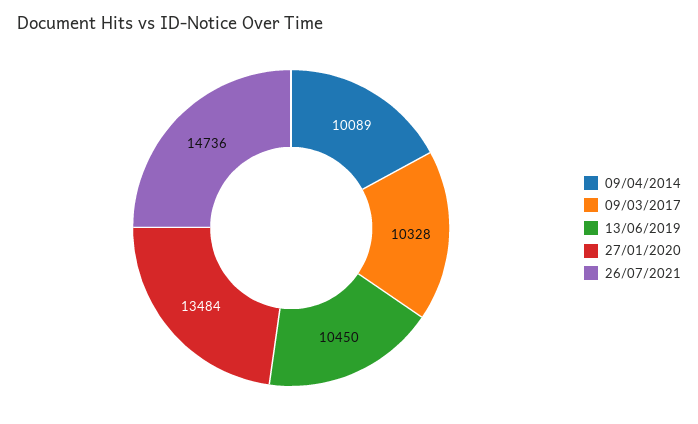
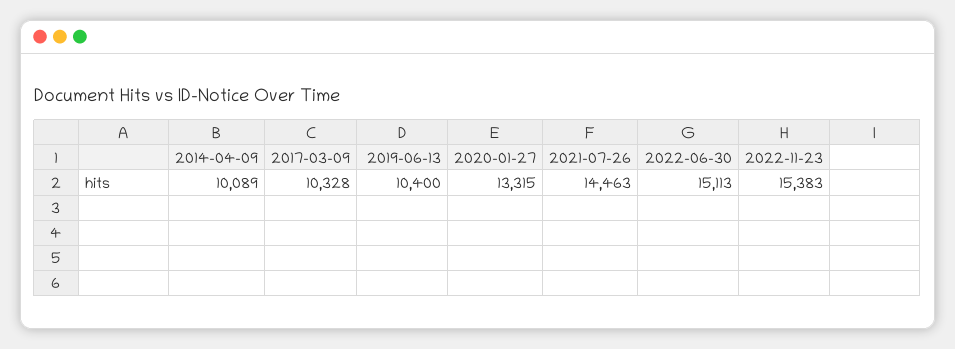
13/06/2019: 10450 -> 10400
27/01/2020: 13484 -> 13315
26/07/2021: 14736 -> 14463
2022-06-30: none -> 15113
2022-11-23: none -> 15383

